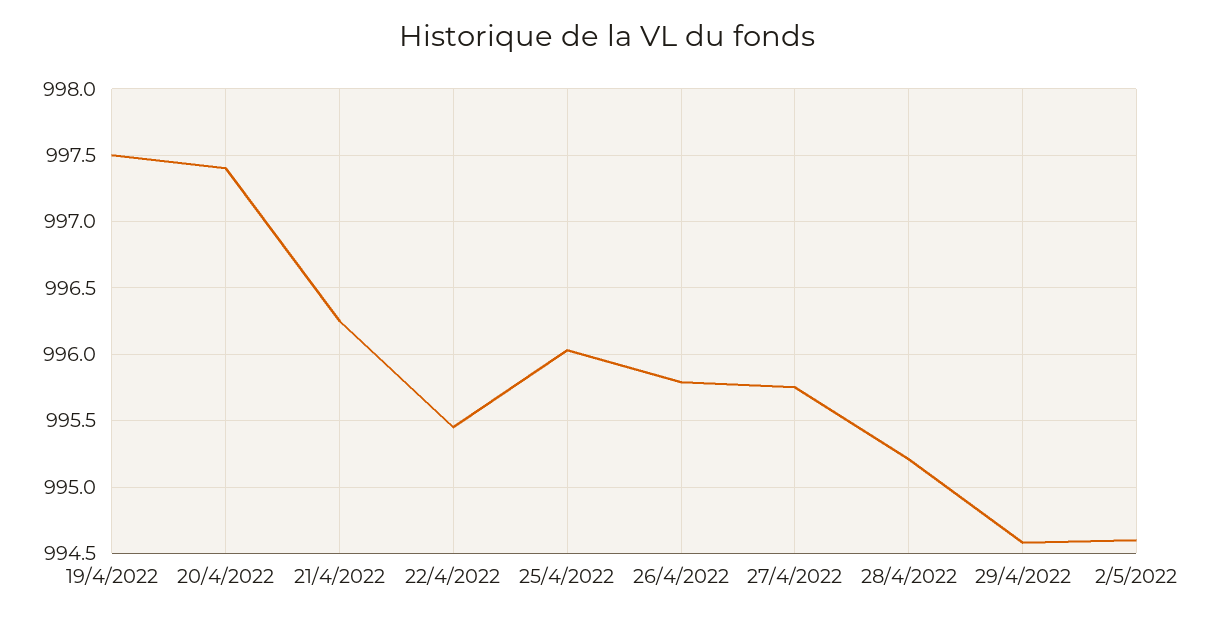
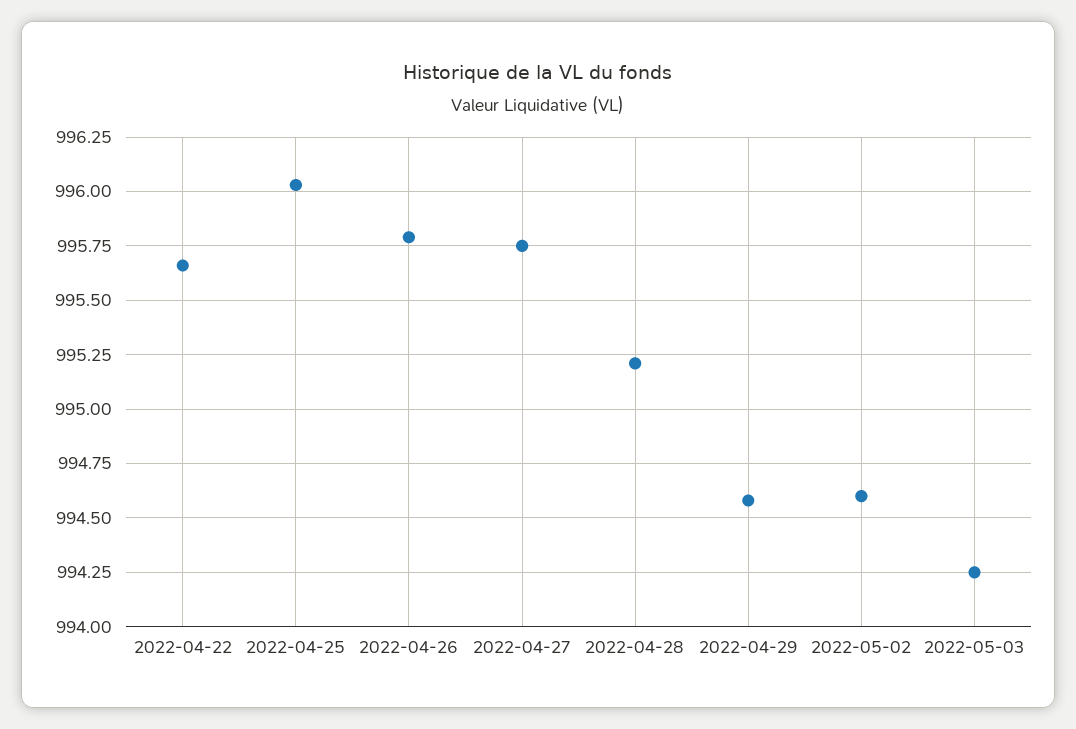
19/4/2022: 997.5 -> none
20/4/2022: 997.4 -> none
21/4/2022: 996.25 -> none
22/4/2022: 995.45 -> 995.65
2022-05-03: none -> 994.25

